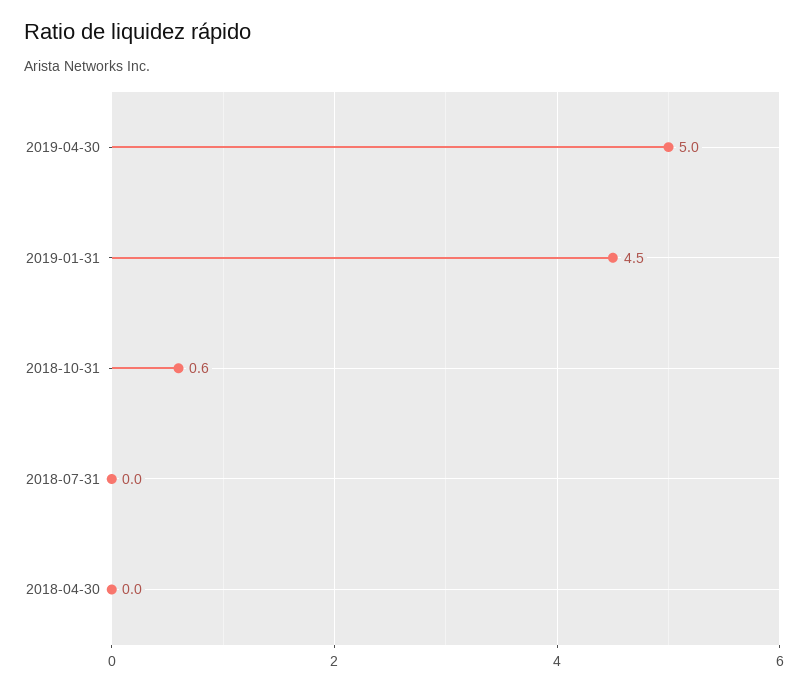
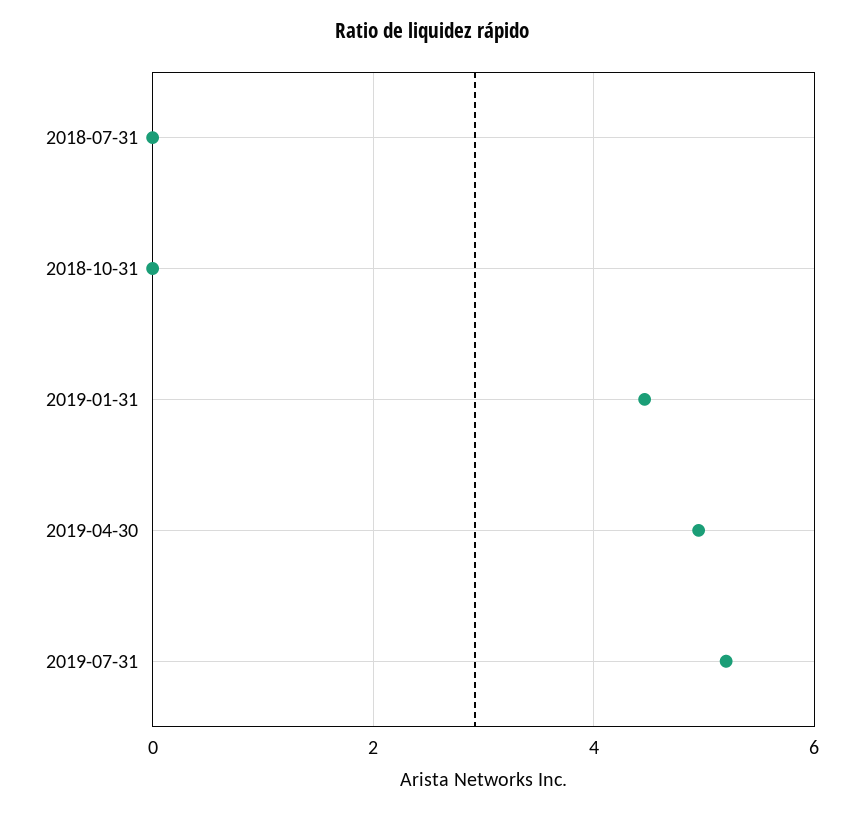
2018-10-31: 0.6 -> 0
2018-04-30: 0 -> none
2019-07-31: none -> 5.2

